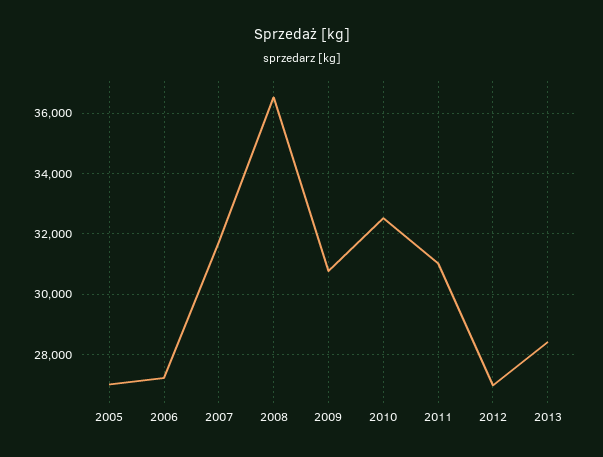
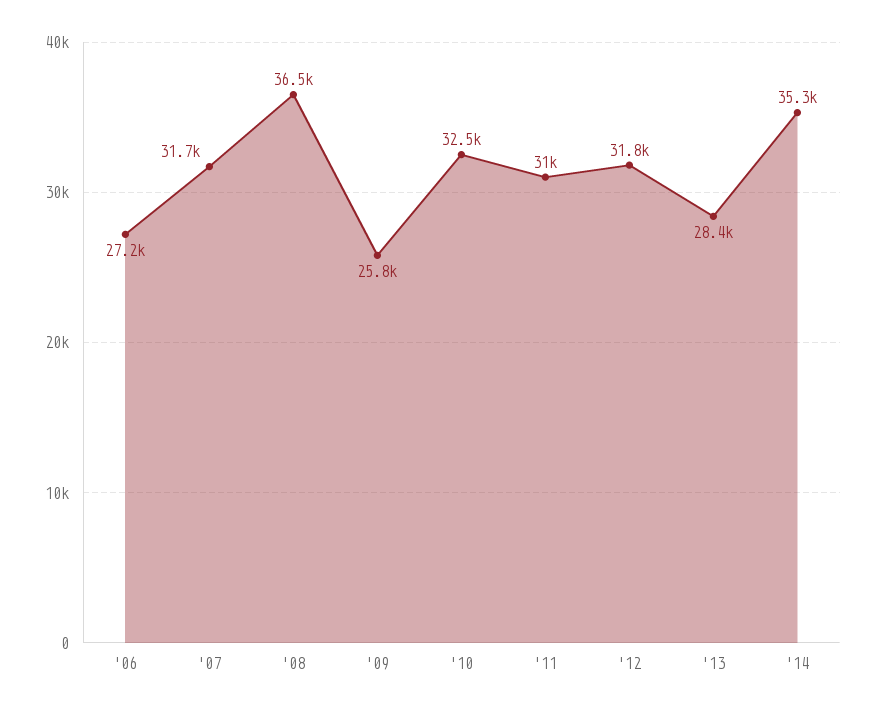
2005: 27000 -> none
2009: 30800 -> 25800
2012: 27000 -> 31800
'14: none -> 35300

